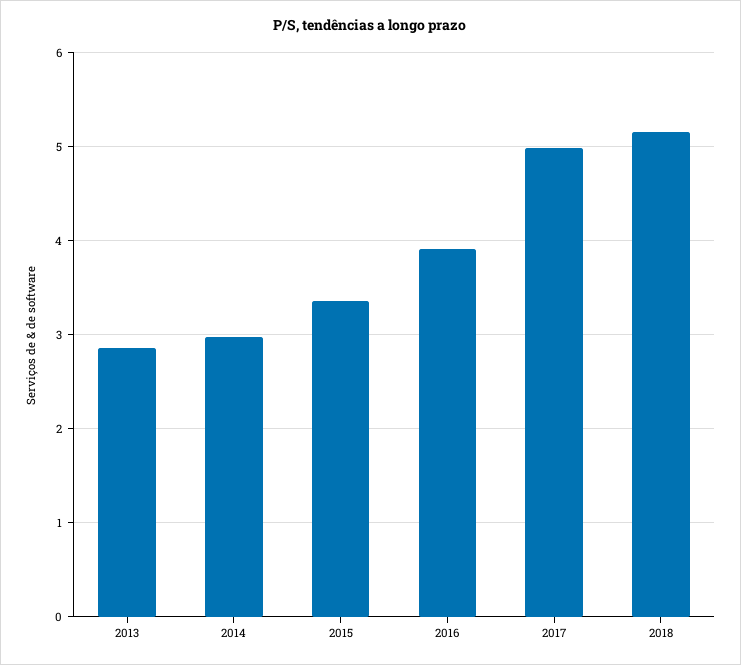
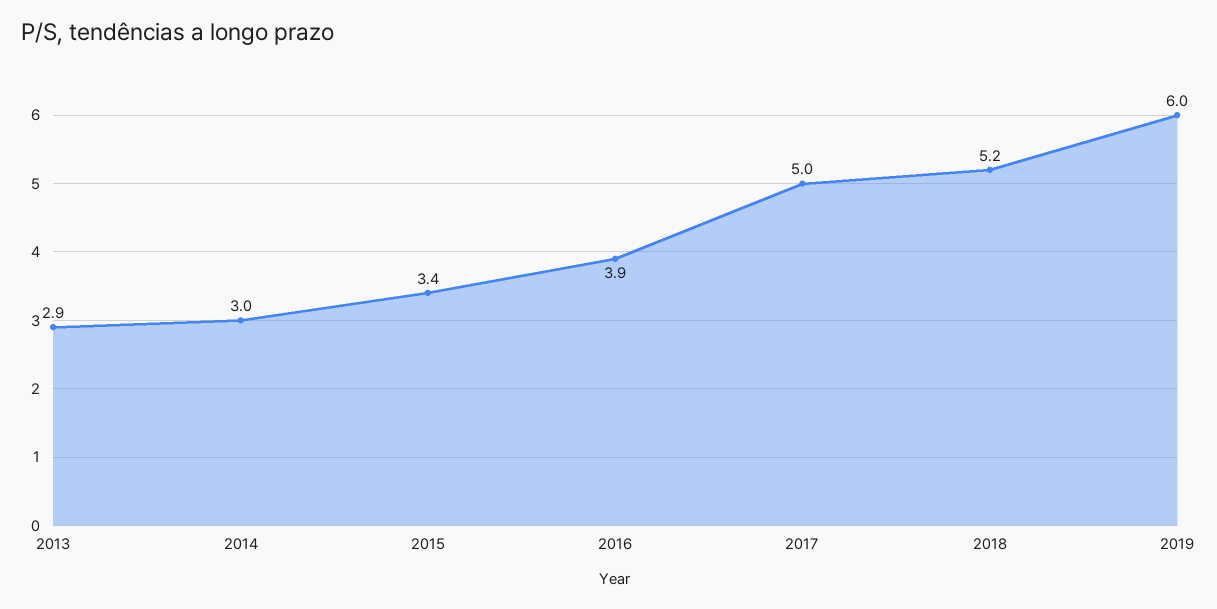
2019: none -> 6

